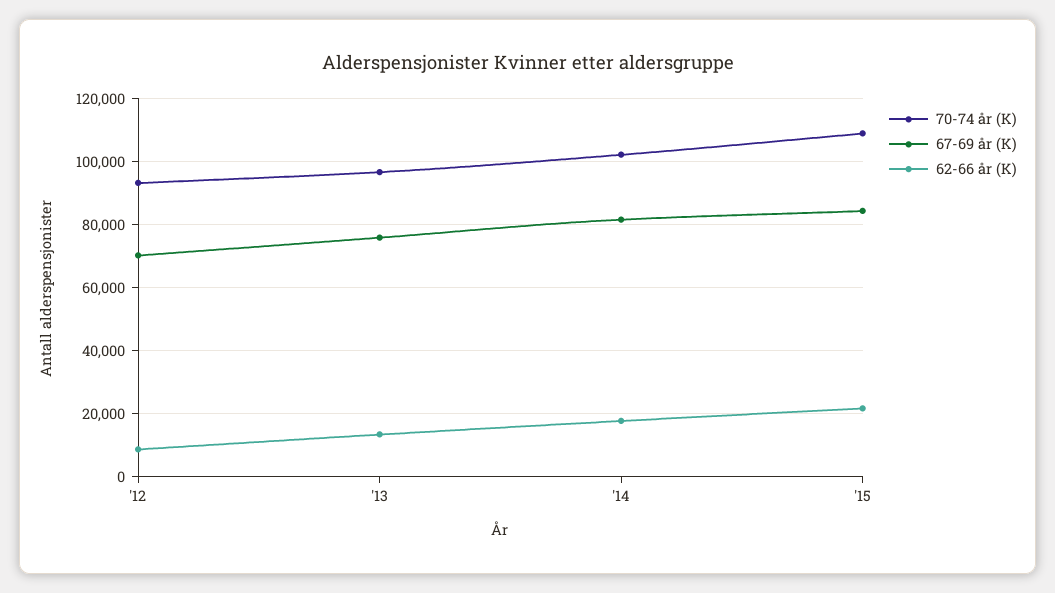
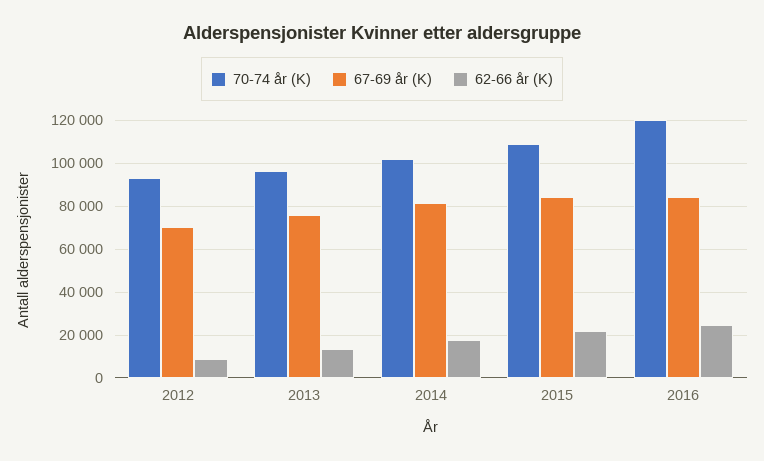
70-74 år (K), 2016: none -> 120000
67-69 år (K), 2016: none -> 85000
62-66 år (K), 2016: none -> 25000

